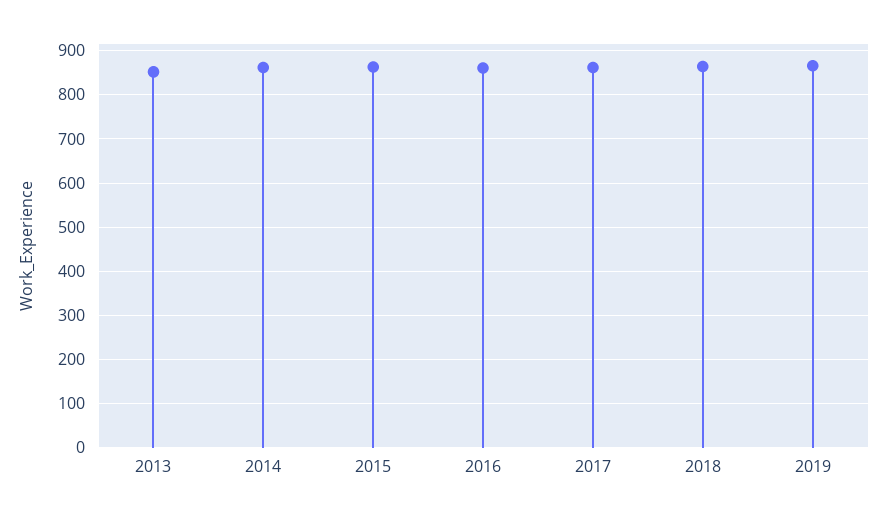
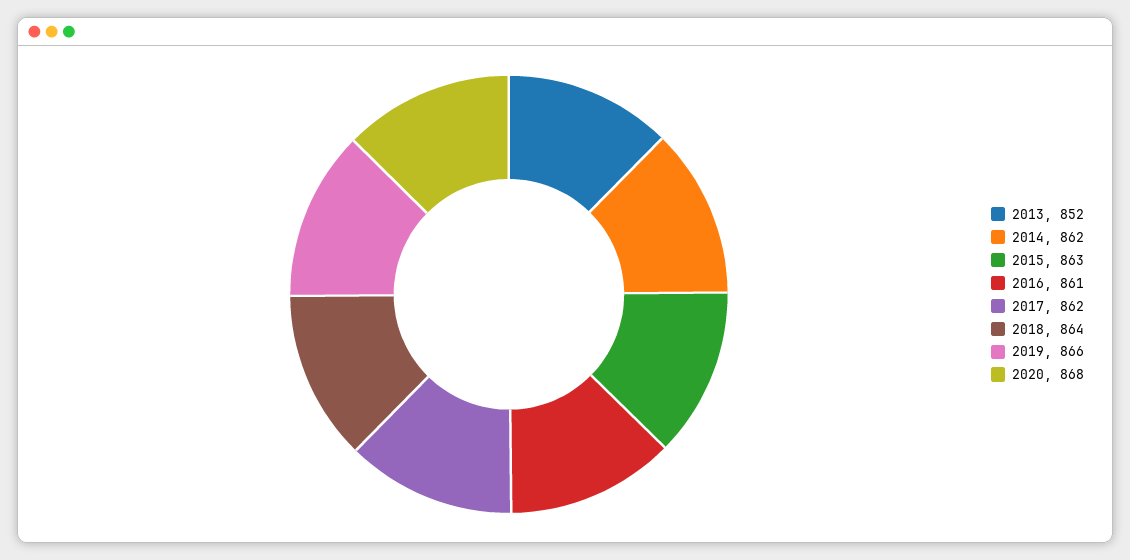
2020: none -> 868

